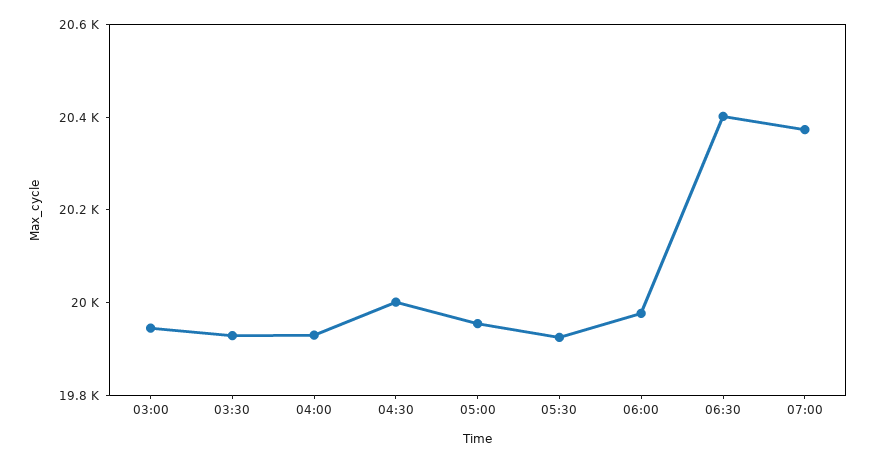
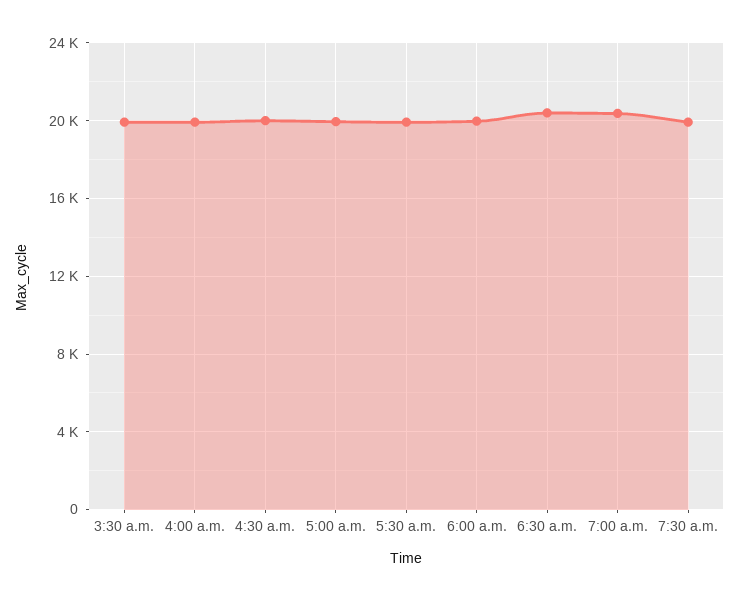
03:00: 19950 -> none
7:30 a.m.: none -> 20000

